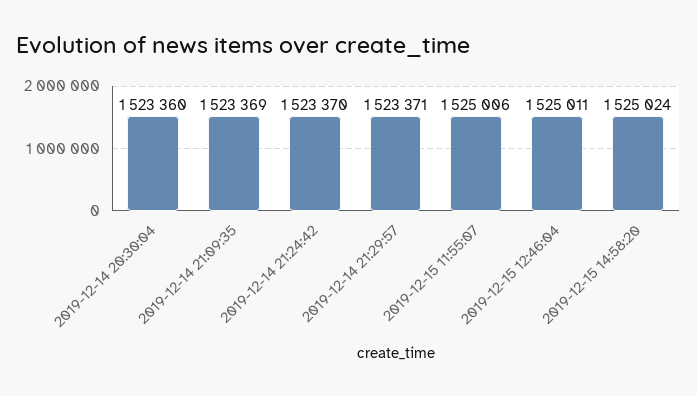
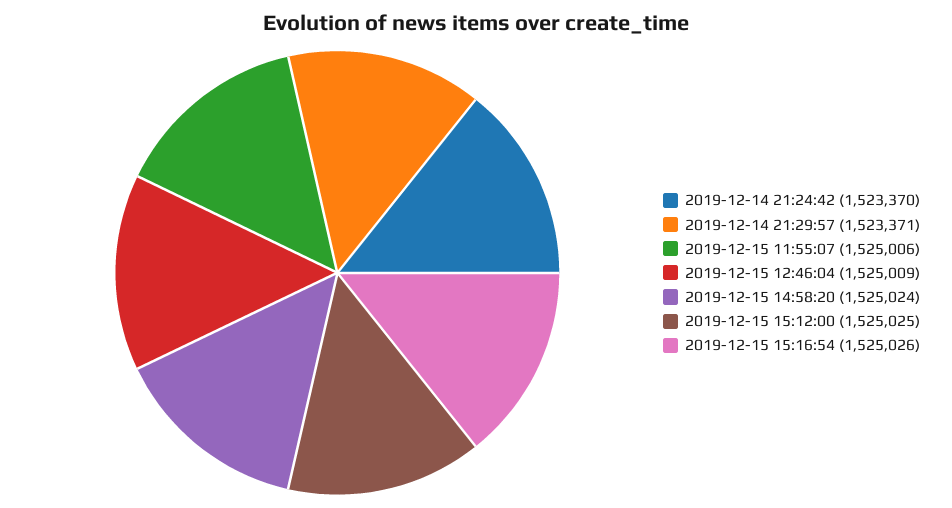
2019-12-14 20:30:04: 1523360 -> none
2019-12-14 21:09:35: 1523369 -> none
2019-12-15 12:46:04: 1525011 -> 1525009
2019-12-15 15:12:00: none -> 1525025
2019-12-15 15:16:54: none -> 1525026

